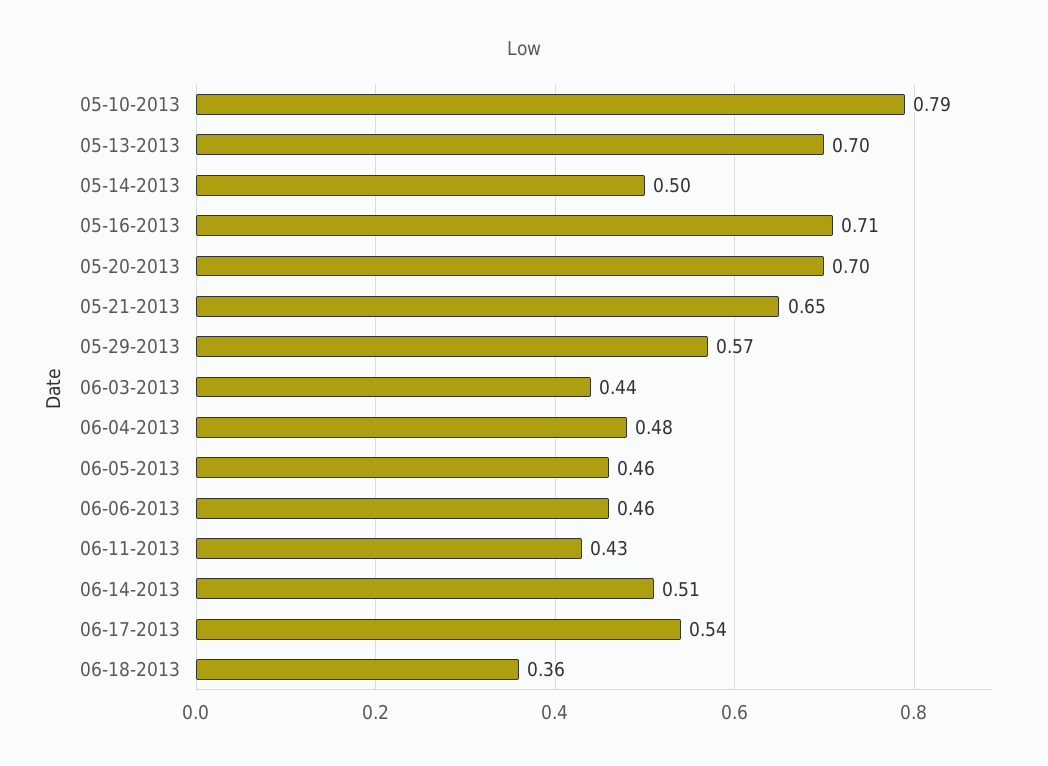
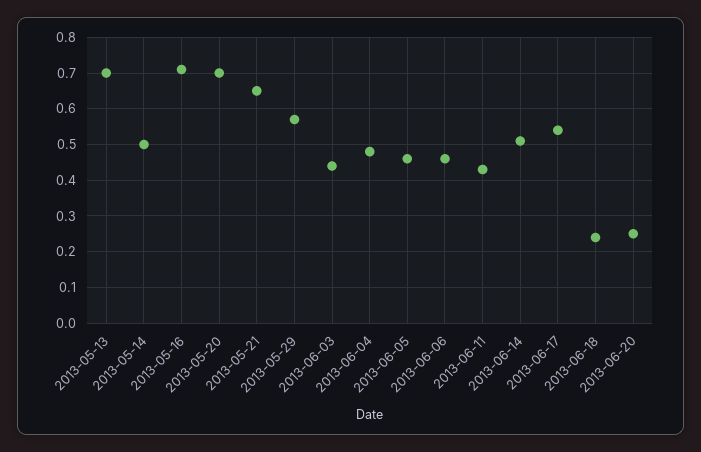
05-10-2013: 0.79 -> none
06-18-2013: 0.36 -> 0.25
2013-06-20: none -> 0.25

